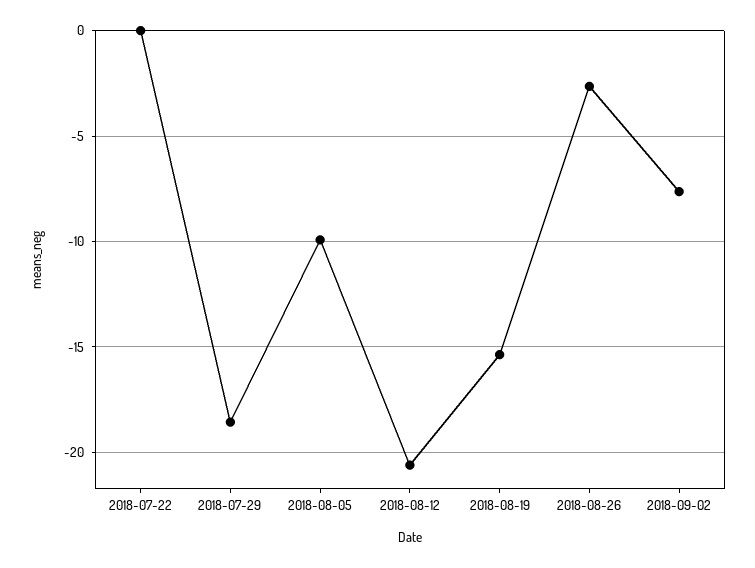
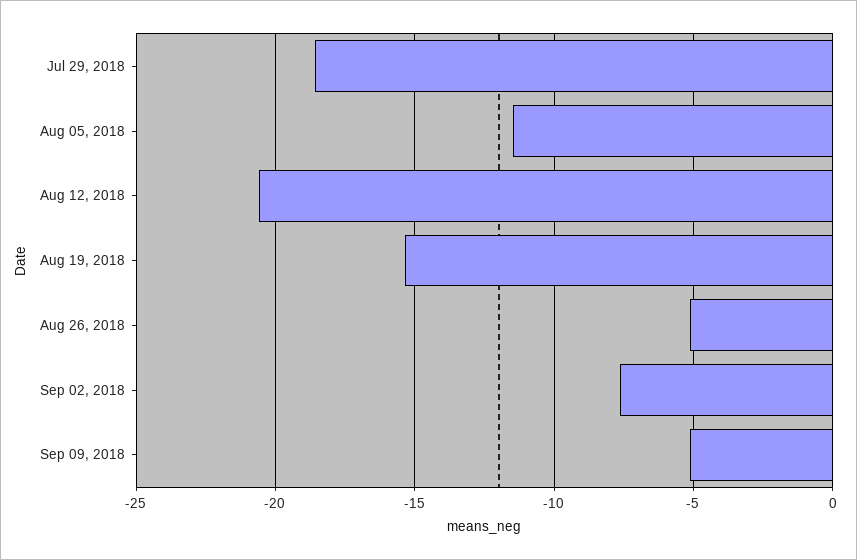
2018-07-22: 0 -> none
2018-08-05: -10 -> -11.5
2018-08-26: -2.5 -> -5
Sep 09, 2018: none -> -5

